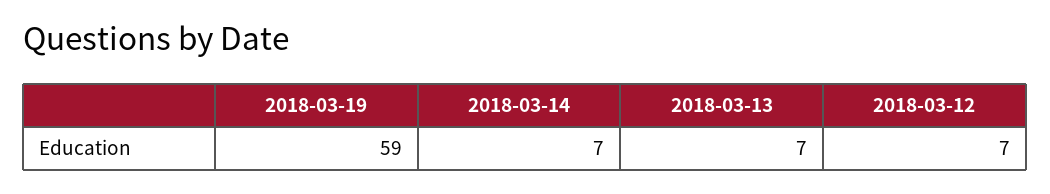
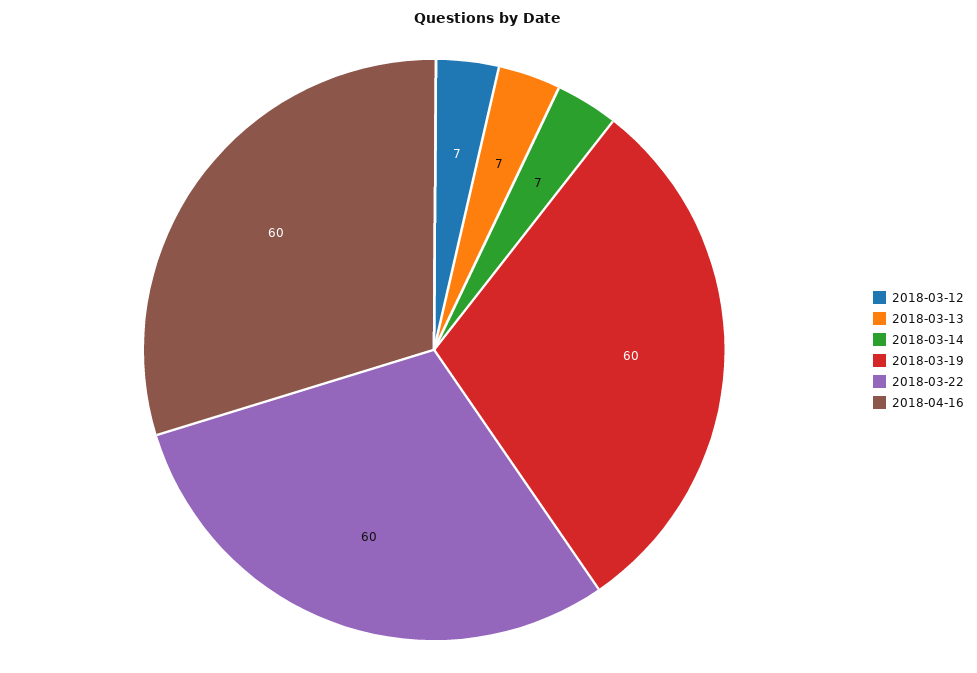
2018-03-19: 59 -> 60
2018-03-22: none -> 60
2018-04-16: none -> 60

